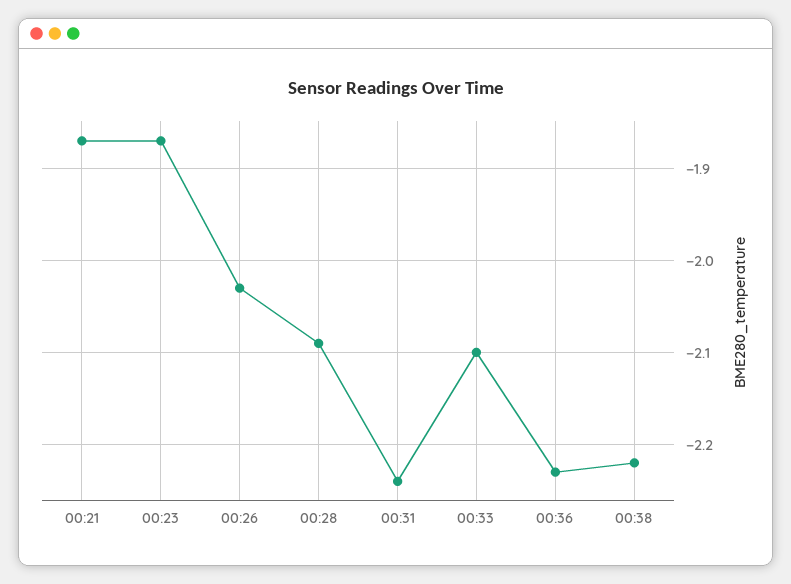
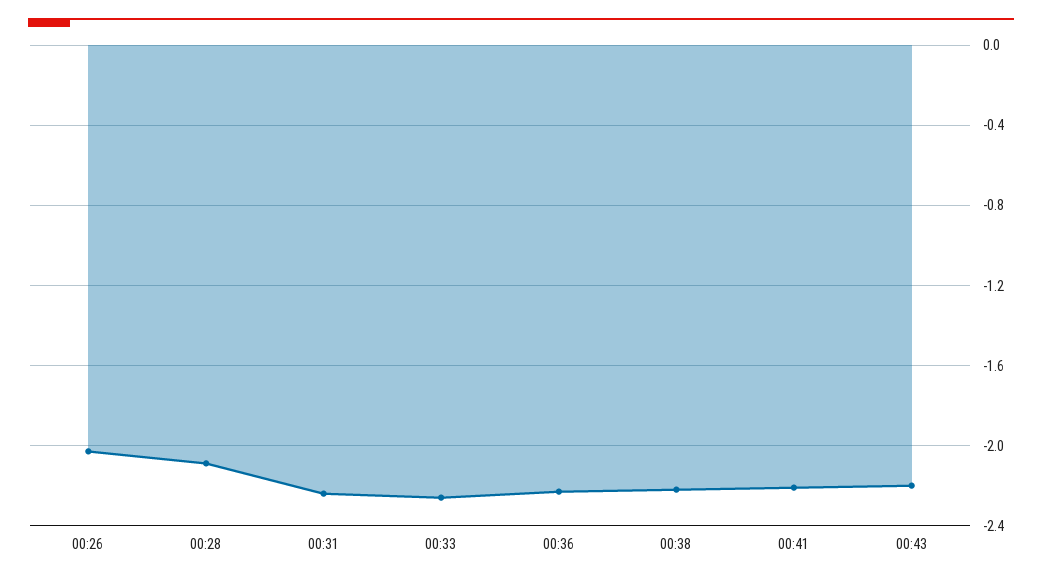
00:21: -1.87 -> none
00:23: -1.87 -> none
00:33: -2.1 -> -2.25
00:41: none -> -2.2
00:43: none -> -2.2

